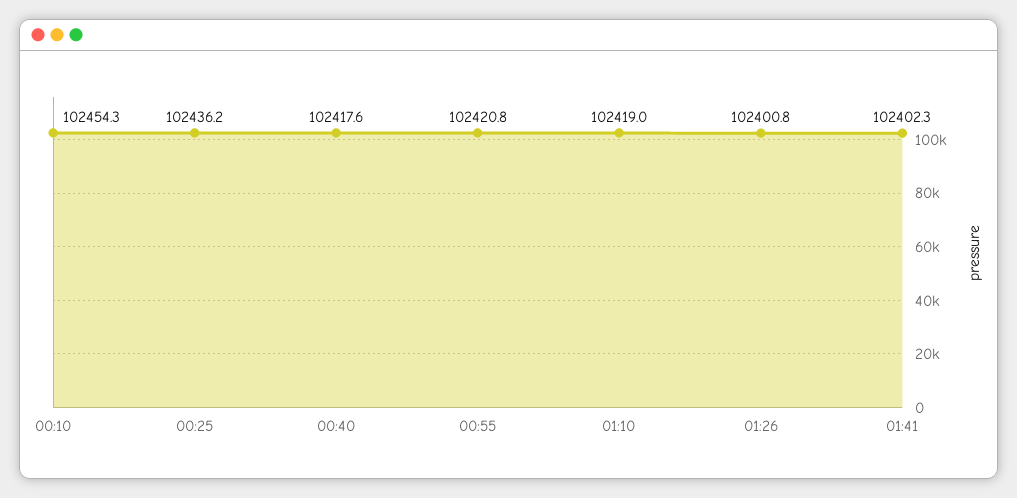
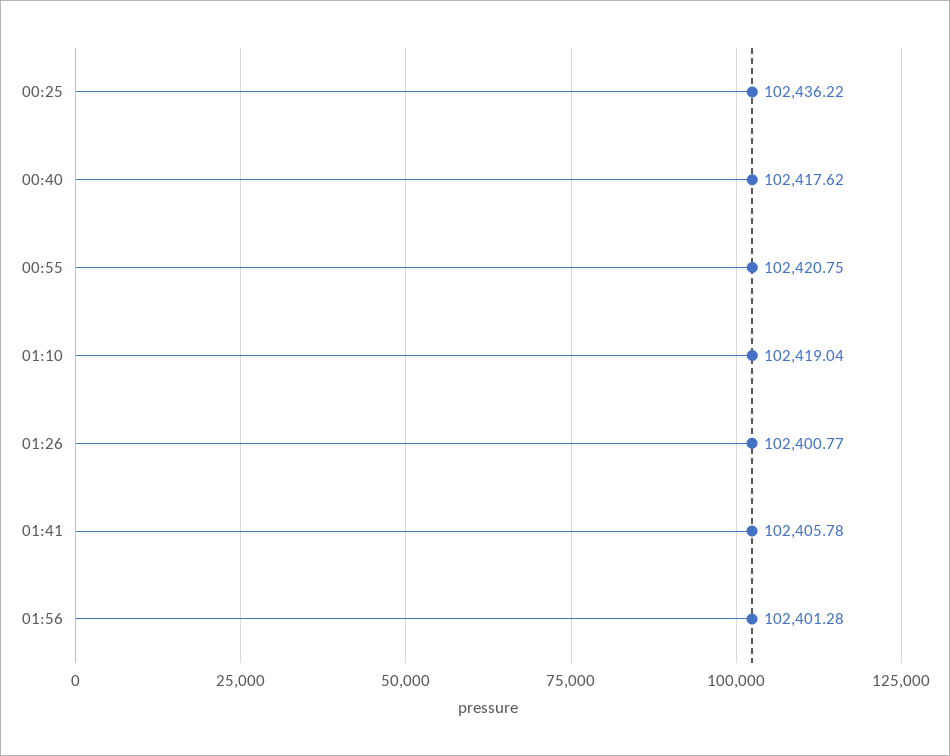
00:10: 102454.3 -> none
01:41: 102402.3 -> 102405.78
01:56: none -> 102401.28

